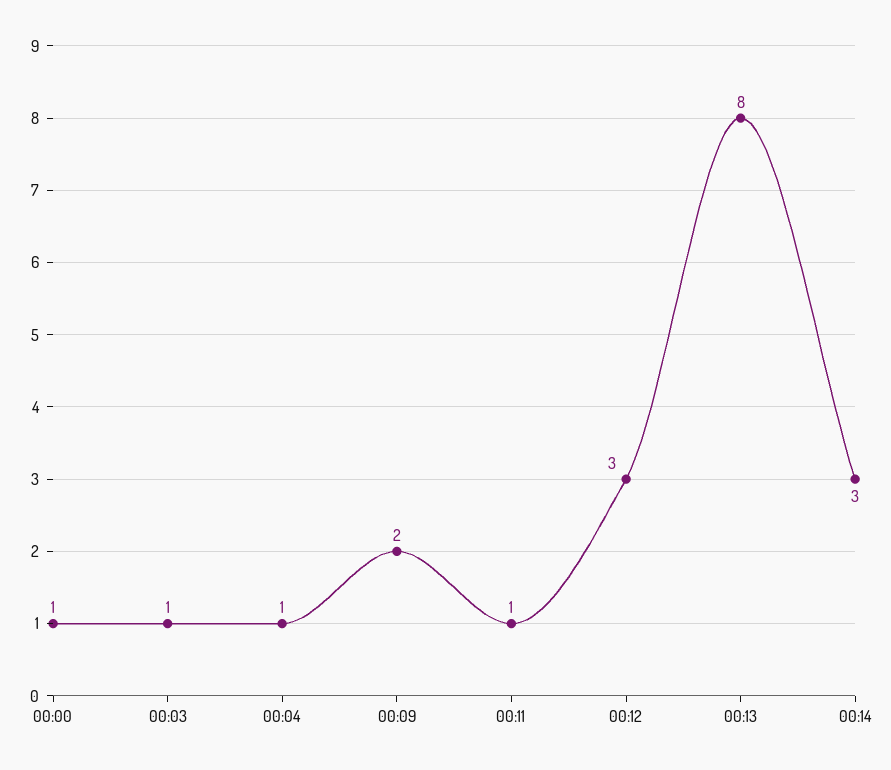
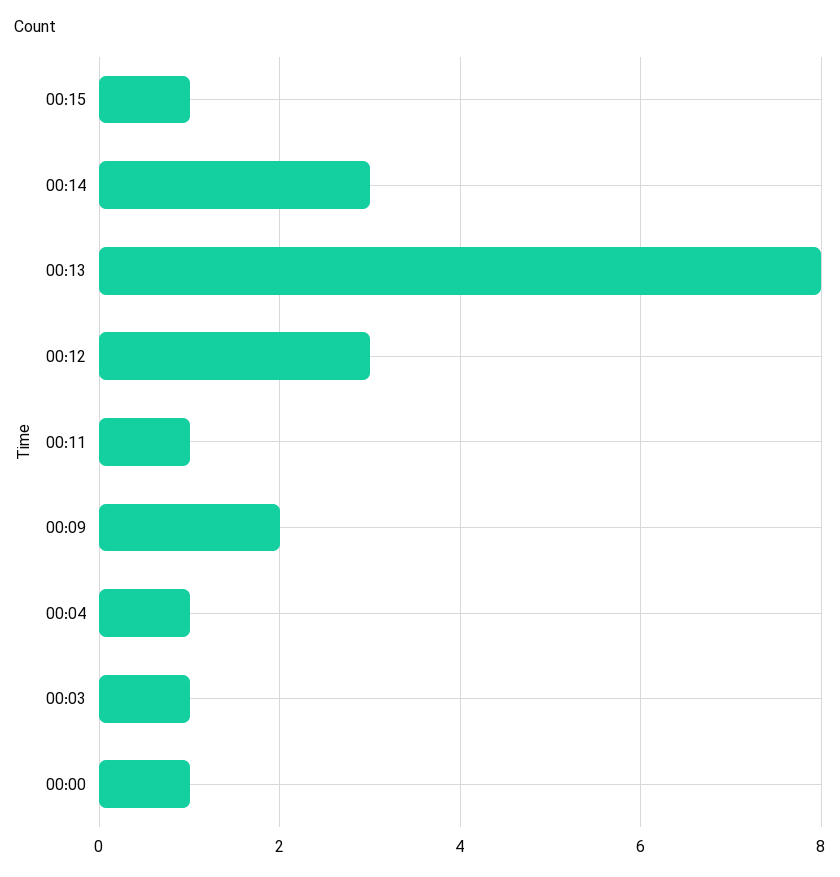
00:15: none -> 1

